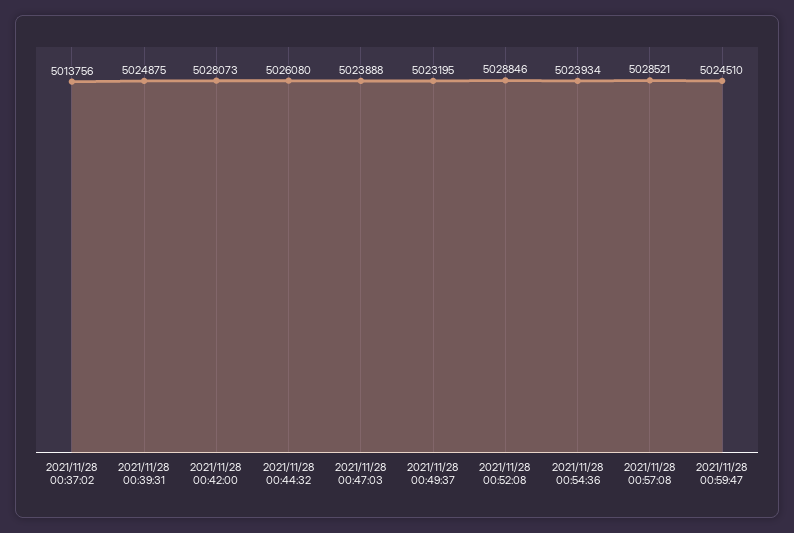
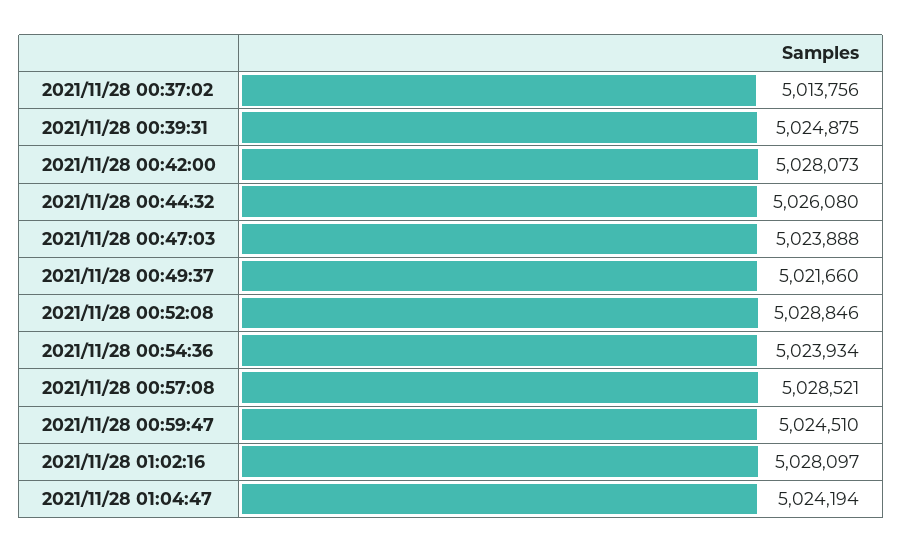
2021/11/28 00:49:37: 5023195 -> 5021660
2021/11/28 01:02:16: none -> 5028097
2021/11/28 01:04:47: none -> 5024194

